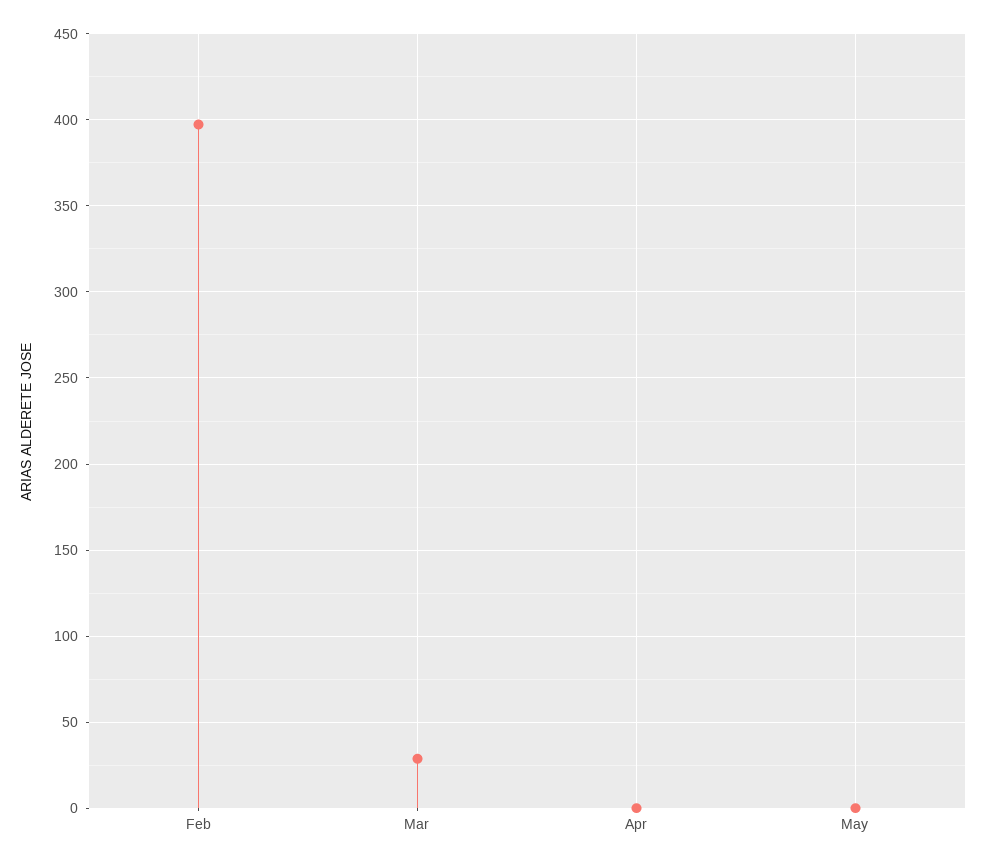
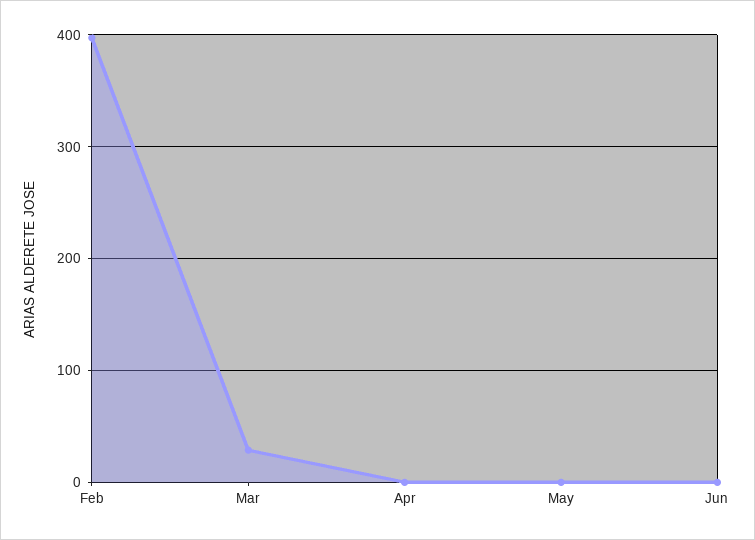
Jun: none -> 0

